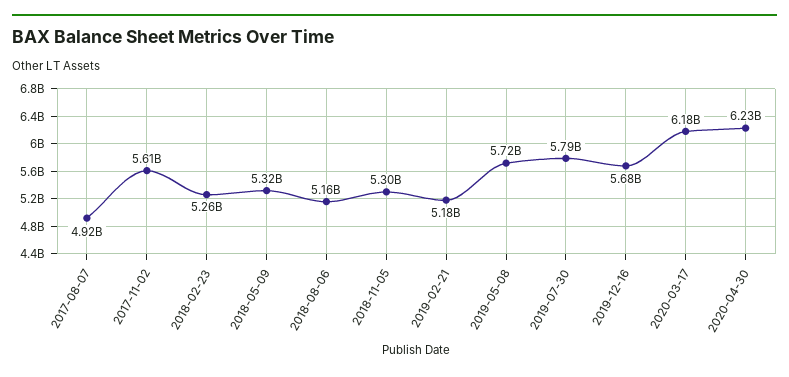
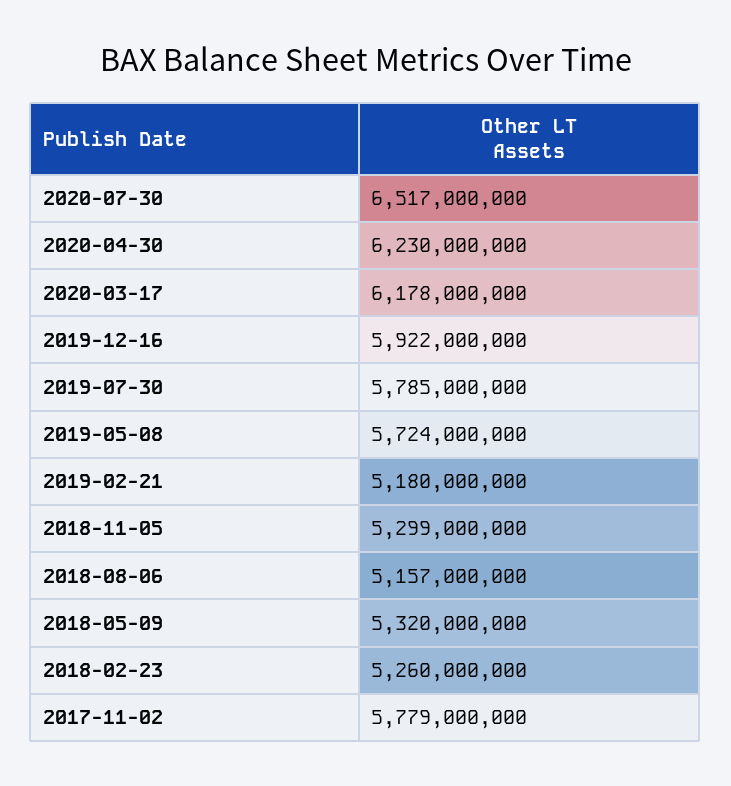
2017-08-07: 4920000000 -> none
2017-11-02: 5610000000 -> 5779000000
2019-12-16: 5680000000 -> 5922000000
2020-07-30: none -> 6517000000

